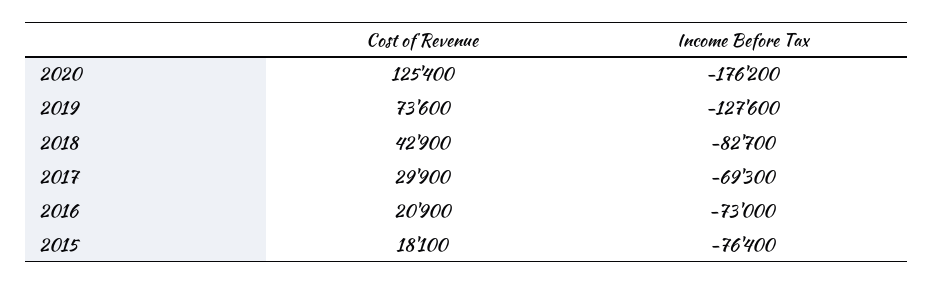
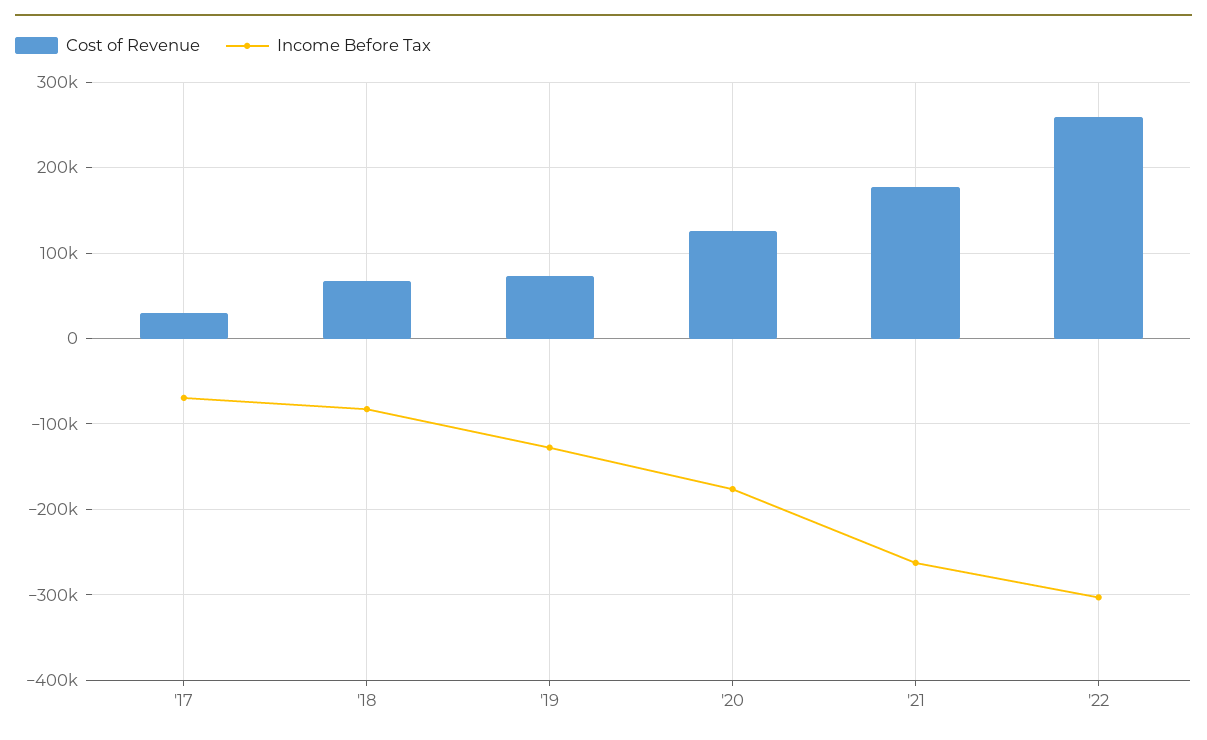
Cost of Revenue, 2018: 42900 -> 70000
Cost of Revenue, 2016: 20900 -> none
Income Before Tax, 2016: -73000 -> none
Cost of Revenue, 2015: 18100 -> none
Income Before Tax, 2015: -76400 -> none
Cost of Revenue, '21: none -> 180000
Income Before Tax, '21: none -> -260000
Cost of Revenue, '22: none -> 260000
Income Before Tax, '22: none -> -300000

